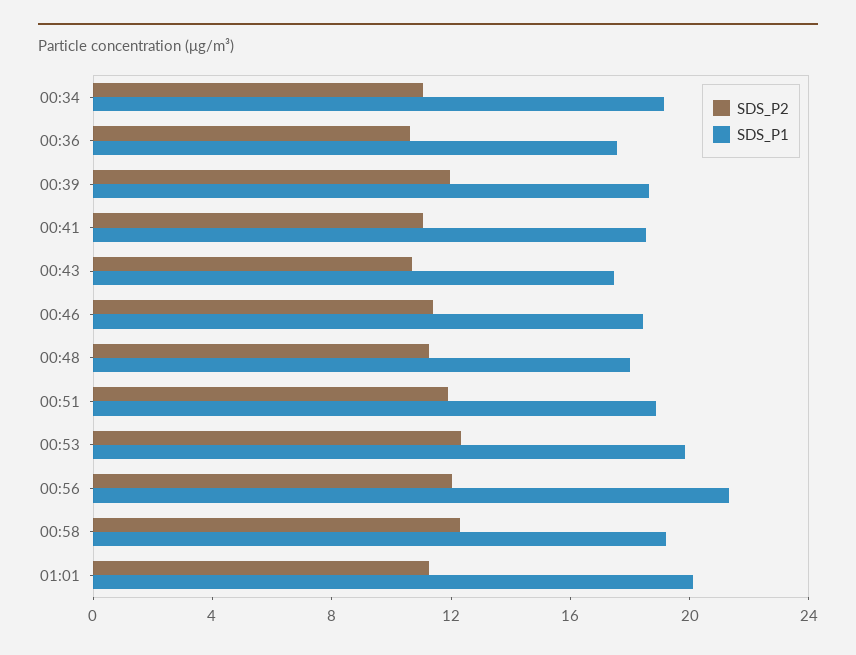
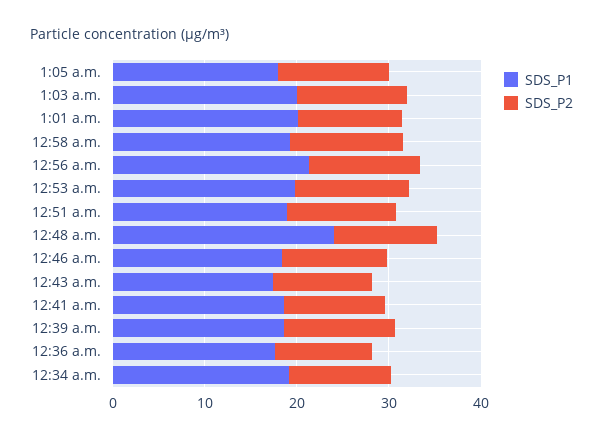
SDS_P1, 00:48: 18 -> 24
SDS_P1, 1:05 a.m.: none -> 18
SDS_P2, 1:05 a.m.: none -> 12
SDS_P1, 1:03 a.m.: none -> 20
SDS_P2, 1:03 a.m.: none -> 12

